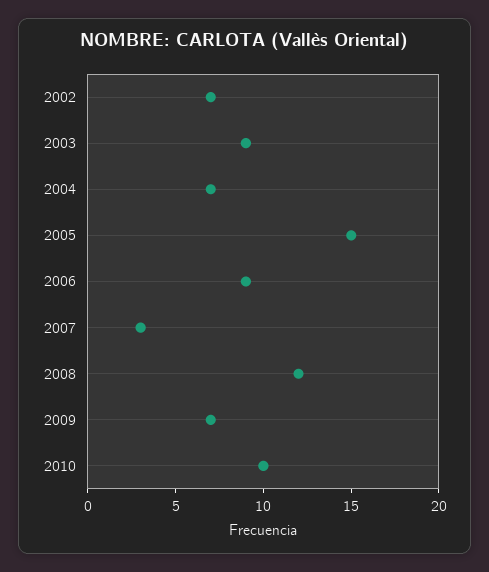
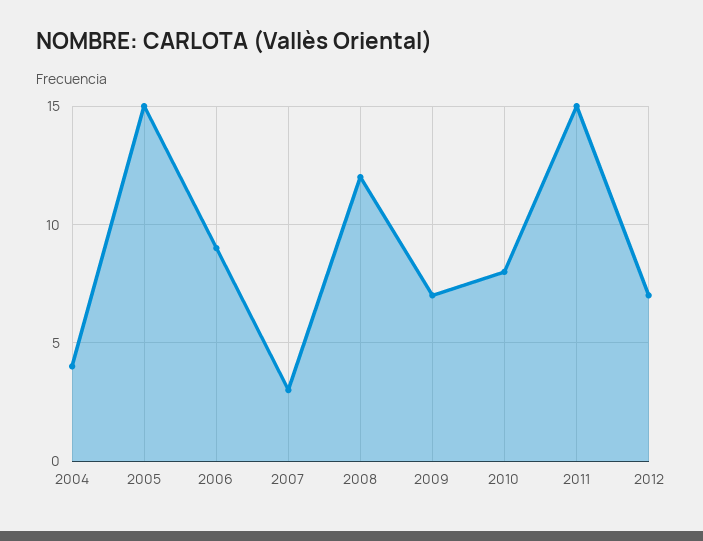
2002: 7 -> none
2003: 9 -> none
2004: 7 -> 4
2010: 10 -> 8
2011: none -> 15
2012: none -> 7

